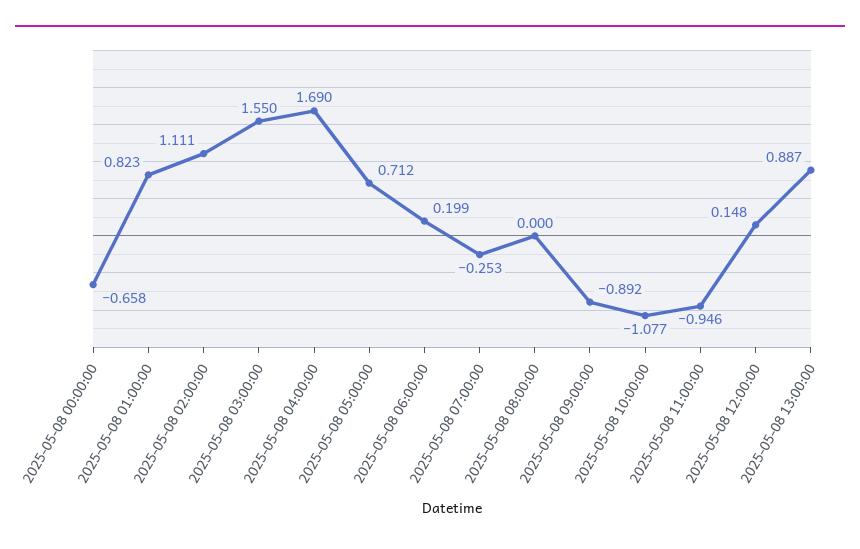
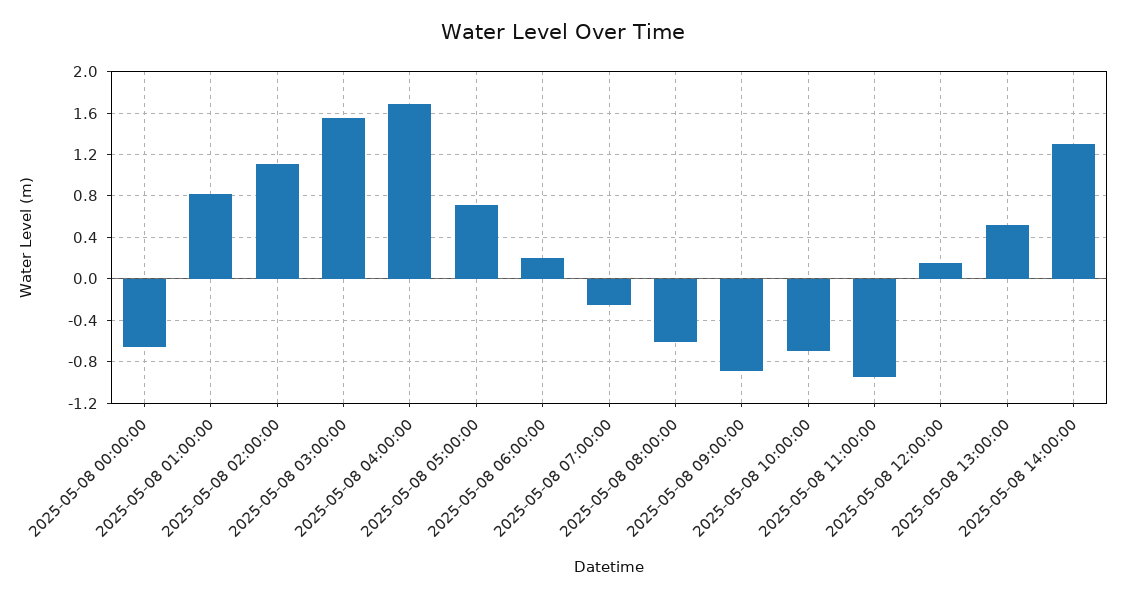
2025-05-08 08:00:00: 0 -> -0.6
2025-05-08 10:00:00: -1.077 -> -0.7
2025-05-08 13:00:00: 0.887 -> 0.5
2025-05-08 14:00:00: none -> 1.3

